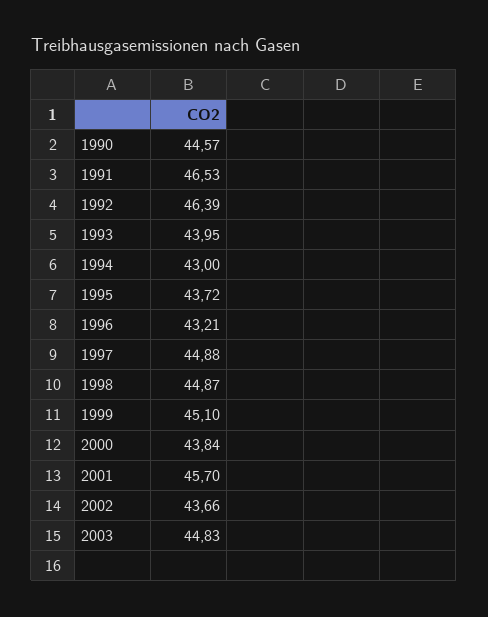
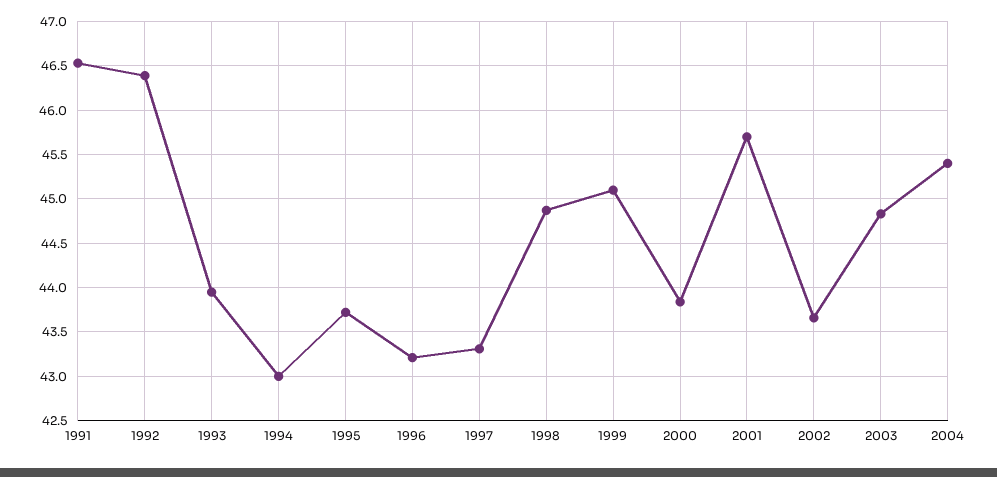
1990: 44.57 -> none
1997: 44.88 -> 43.3
2004: none -> 45.4

